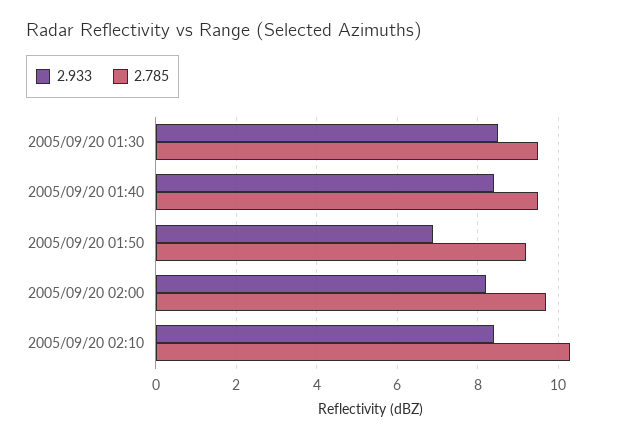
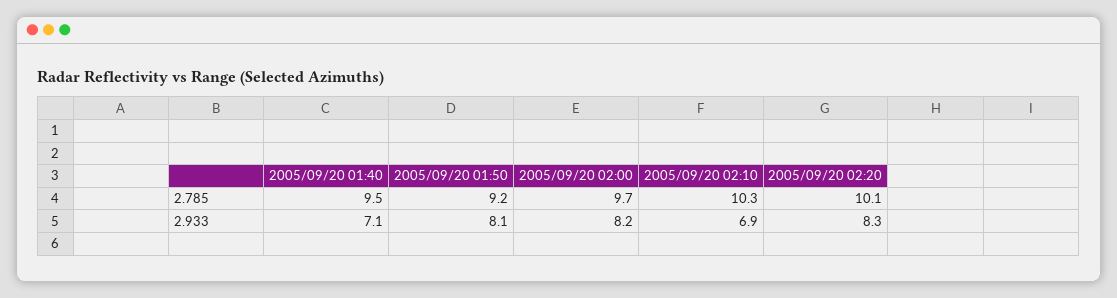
2.933, 2005/09/20 01:30: 8.5 -> none
2.785, 2005/09/20 01:30: 9.5 -> none
2.933, 2005/09/20 01:40: 8.5 -> 7.1
2.933, 2005/09/20 01:50: 7 -> 8.1
2.933, 2005/09/20 02:10: 8.5 -> 6.9
2.785, 2005/09/20 02:20: none -> 10.1
2.933, 2005/09/20 02:20: none -> 8.3

